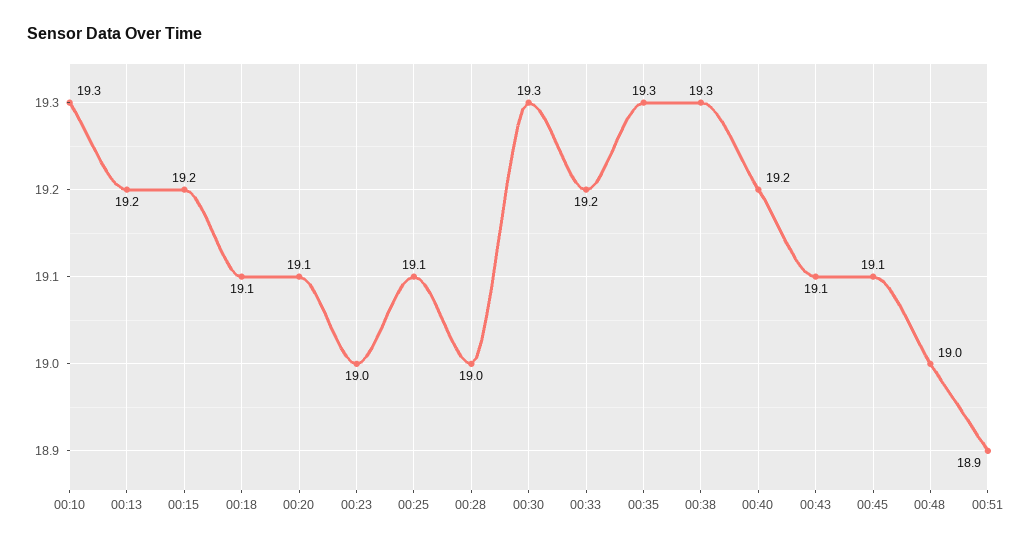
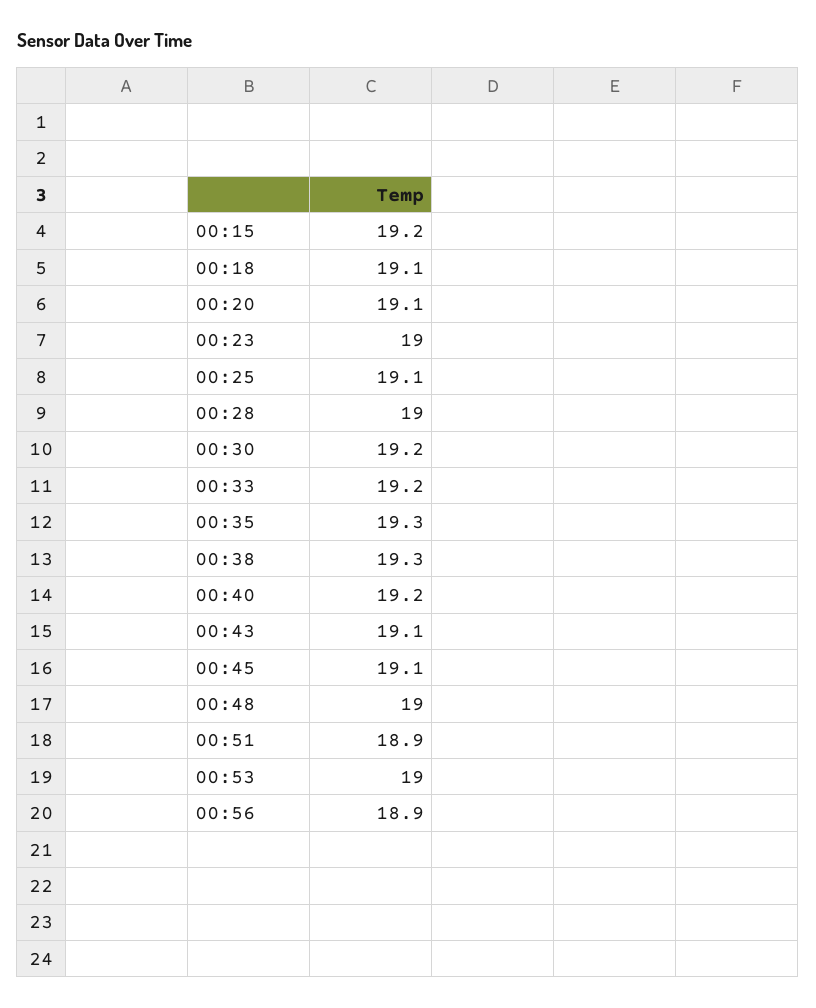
00:10: 19.3 -> none
00:13: 19.2 -> none
00:30: 19.3 -> 19.2
00:53: none -> 19
00:56: none -> 18.9

